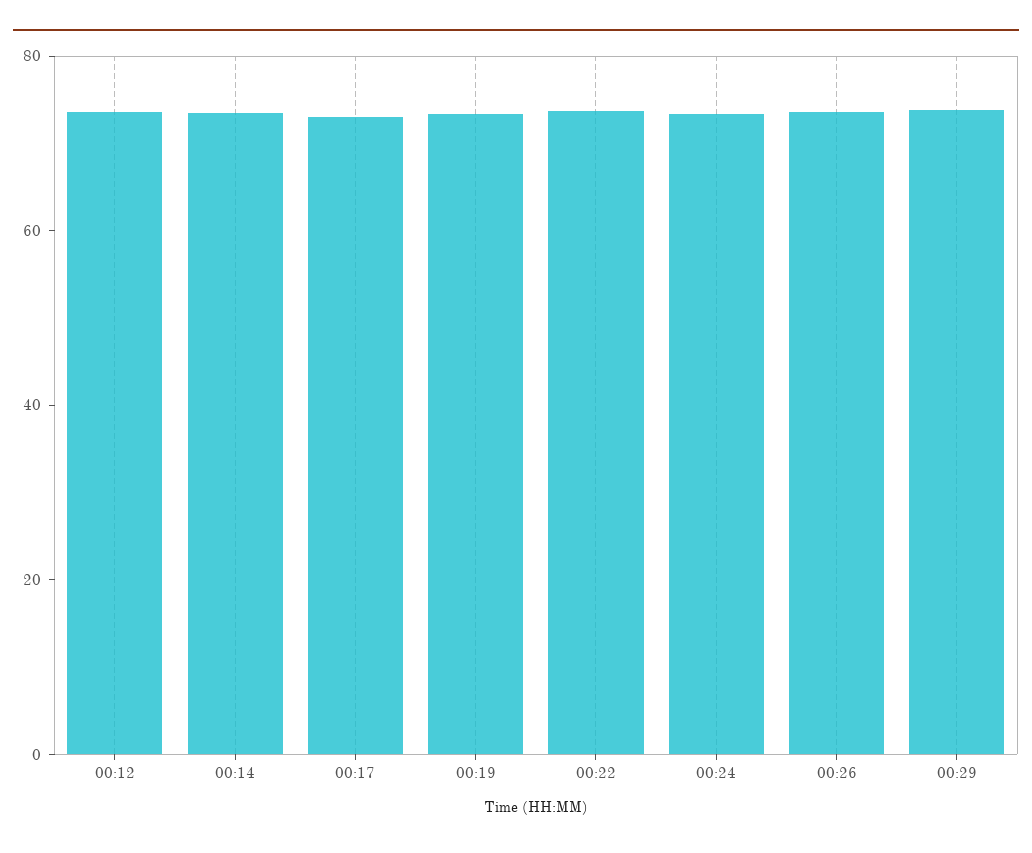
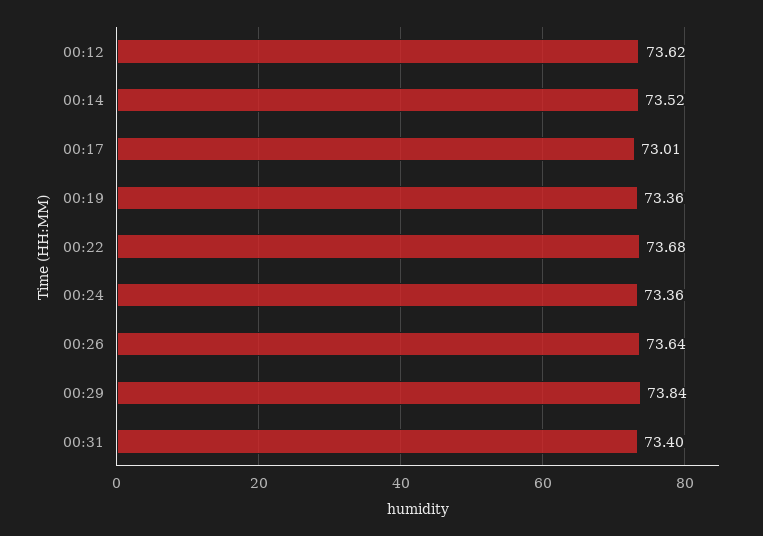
00:31: none -> 73.4

